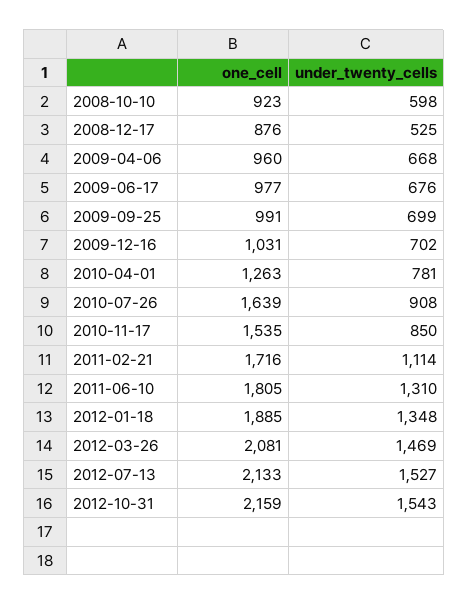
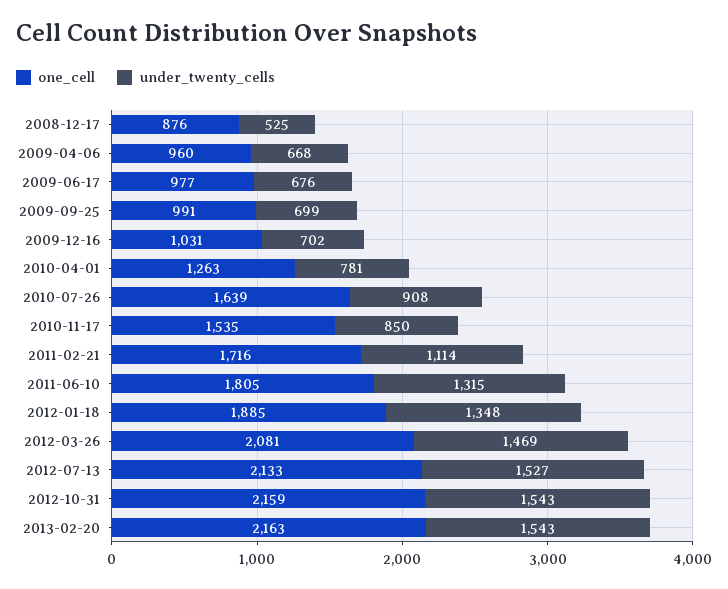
one_cell, 2008-10-10: 923 -> none
under_twenty_cells, 2008-10-10: 598 -> none
under_twenty_cells, 2011-06-10: 1310 -> 1315
one_cell, 2013-02-20: none -> 2163
under_twenty_cells, 2013-02-20: none -> 1543

